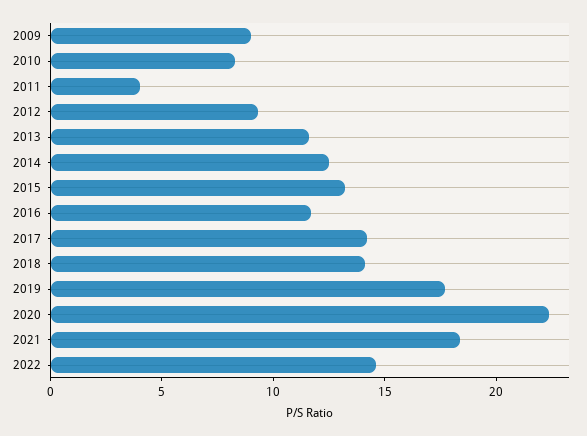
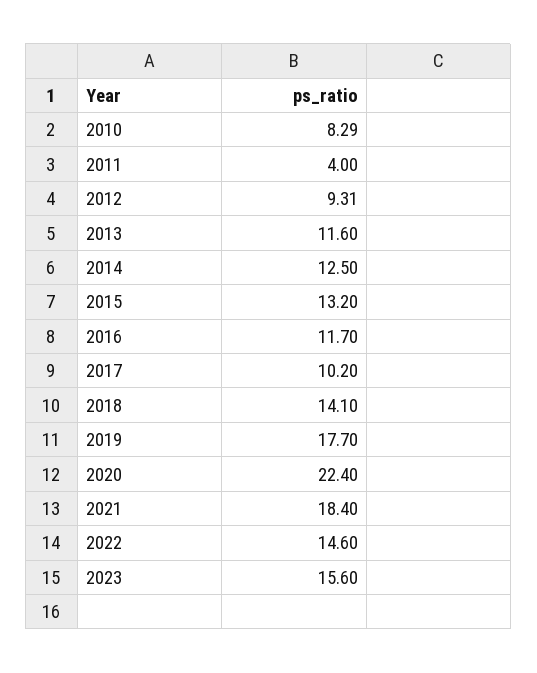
2009: 9 -> none
2017: 14 -> 10.2
2023: none -> 15.6

